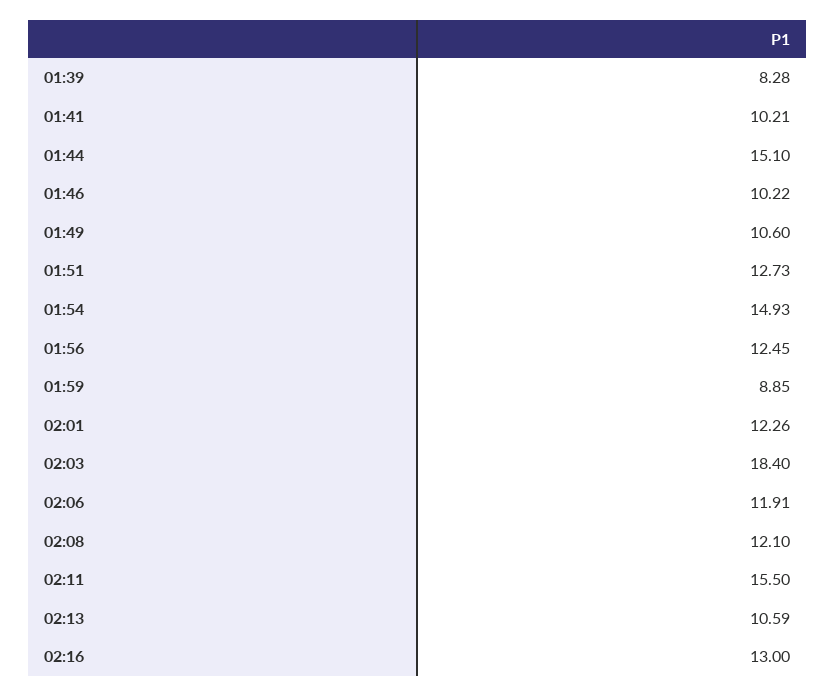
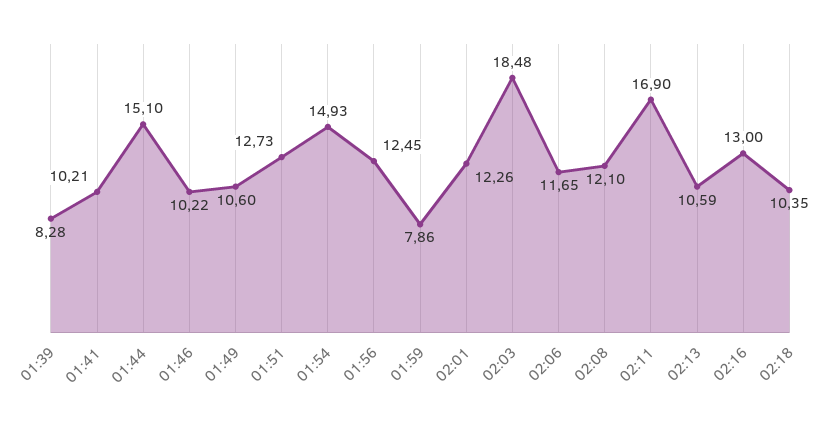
01:59: 8.85 -> 7.86
02:03: 18.4 -> 18.48
02:06: 11.91 -> 11.65
02:11: 15.5 -> 16.9
02:18: none -> 10.35

